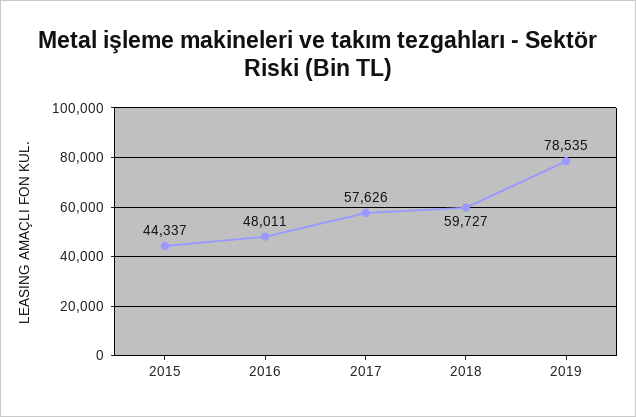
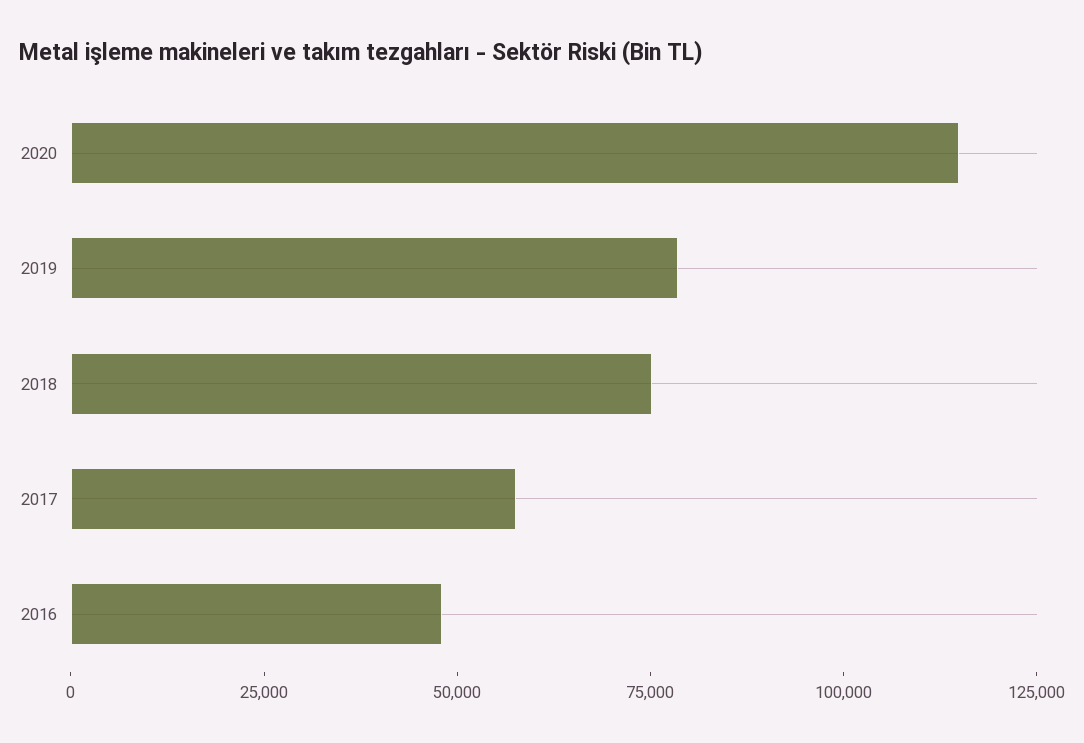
2015: 44337 -> none
2018: 59727 -> 75000
2020: none -> 115000

